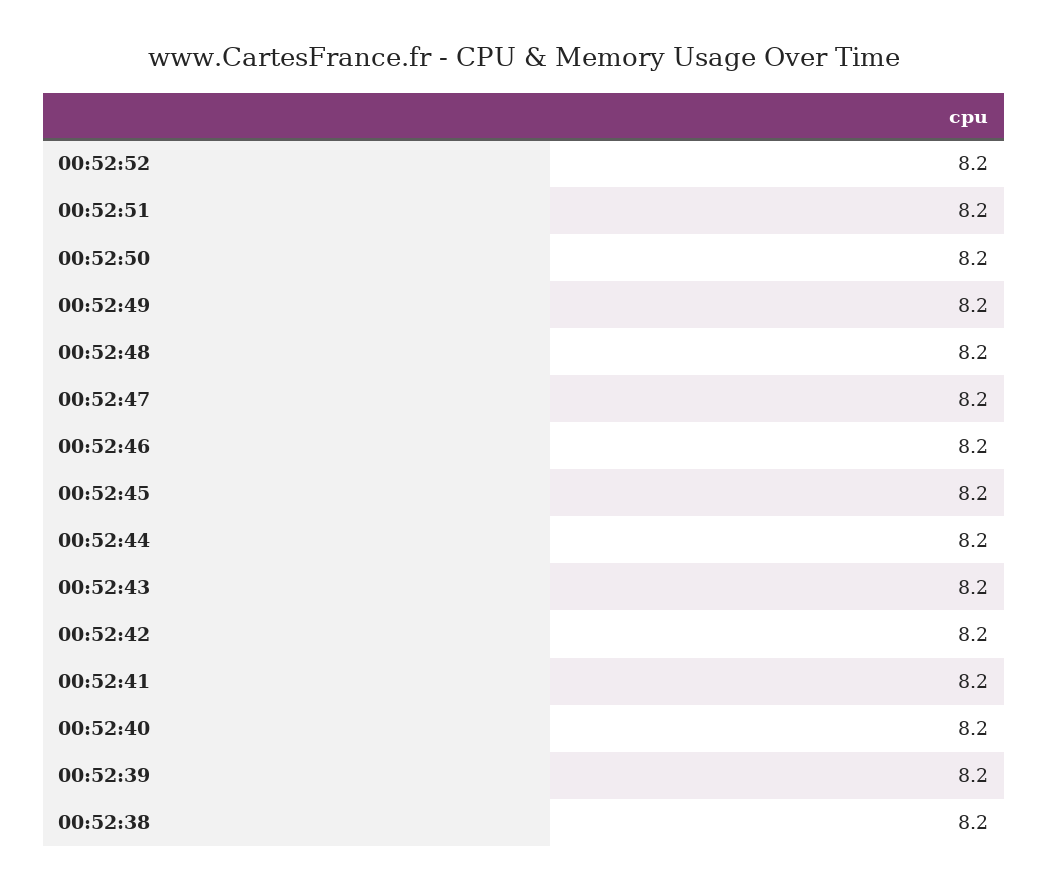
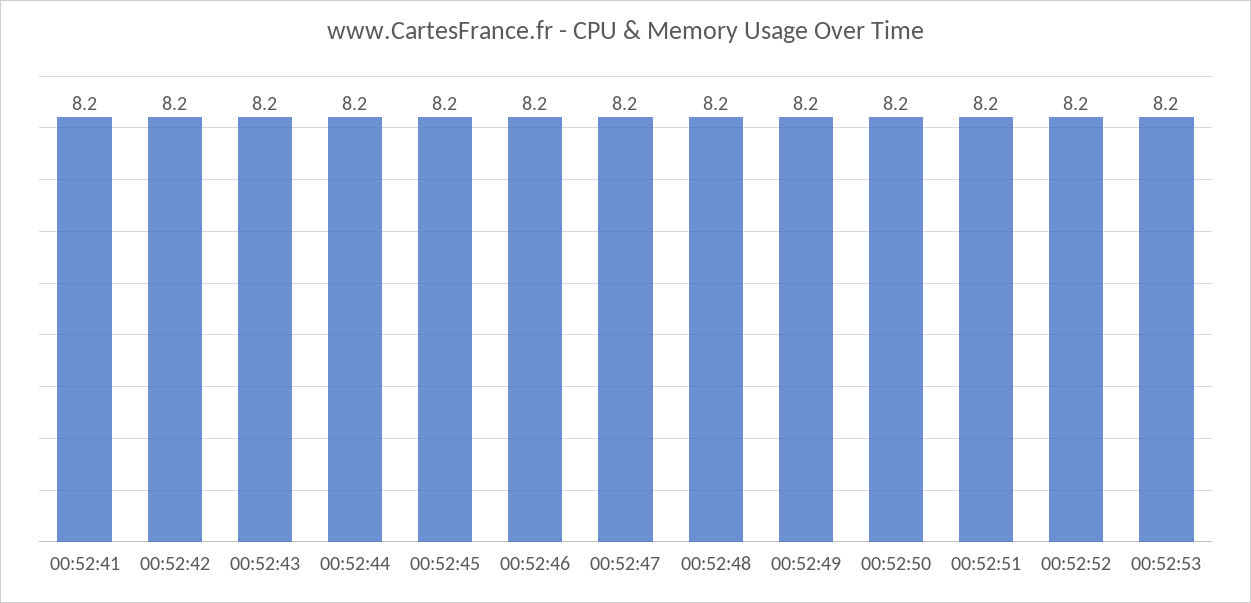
00:52:40: 8.2 -> none
00:52:39: 8.2 -> none
00:52:38: 8.2 -> none
00:52:53: none -> 8.2

